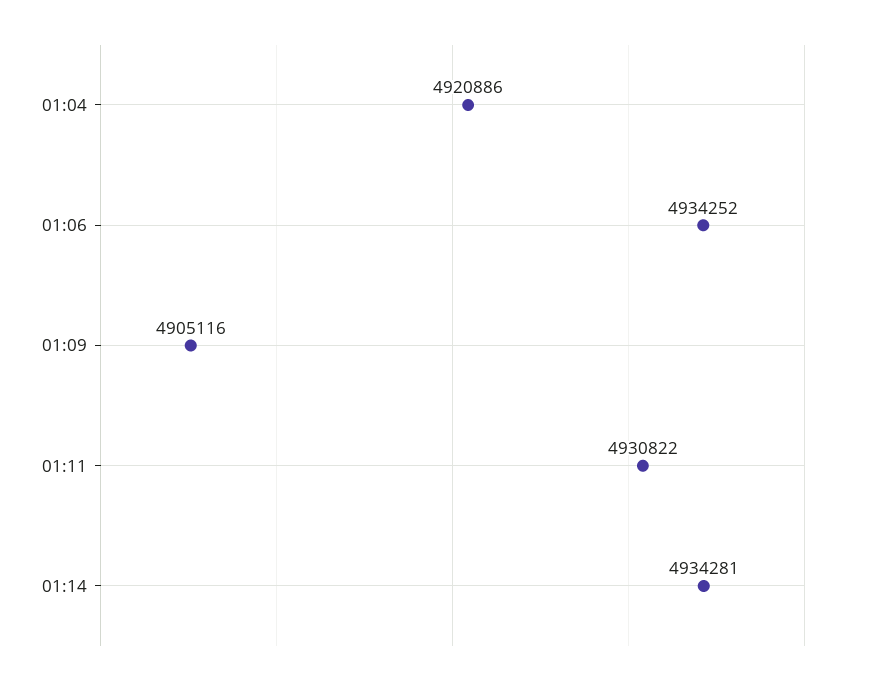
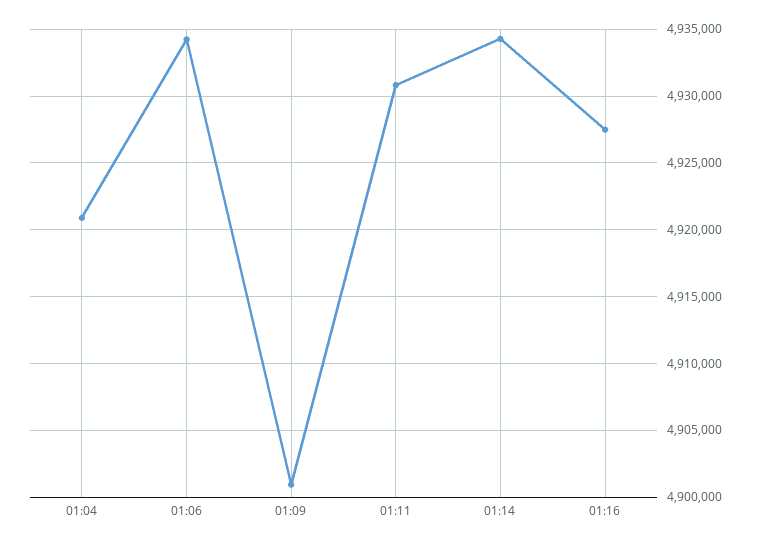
01:09: 4905116 -> 4901000
01:16: none -> 4927500

